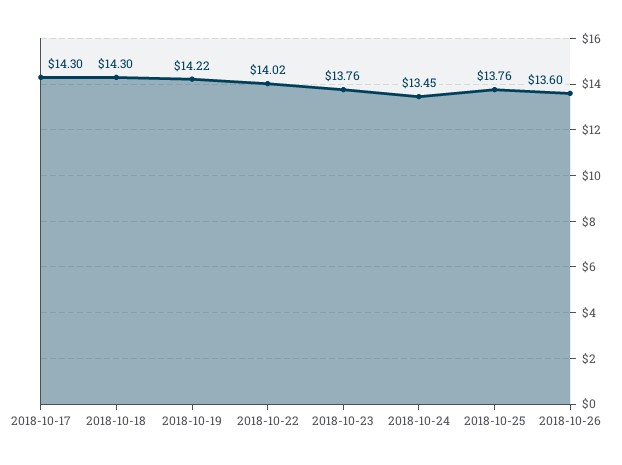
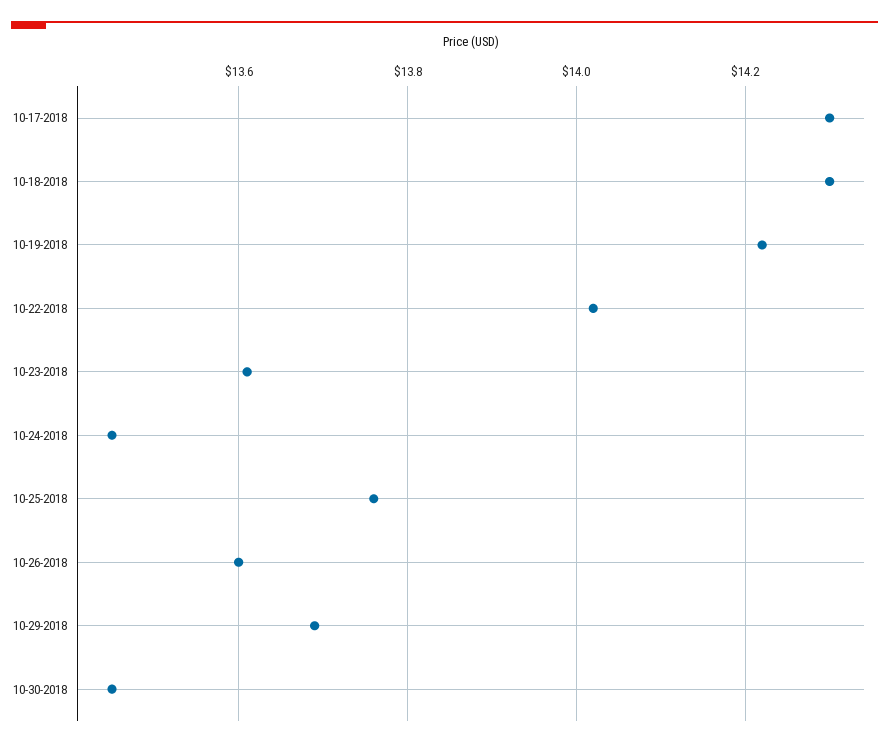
2018-10-23: 13.76 -> 13.6
10-29-2018: none -> 13.7
10-30-2018: none -> 13.45

